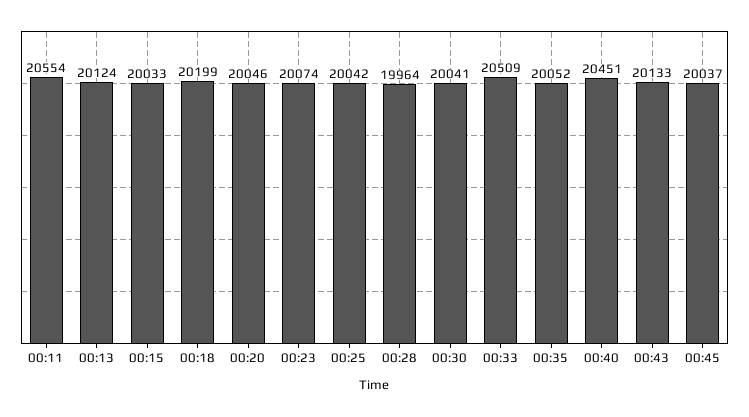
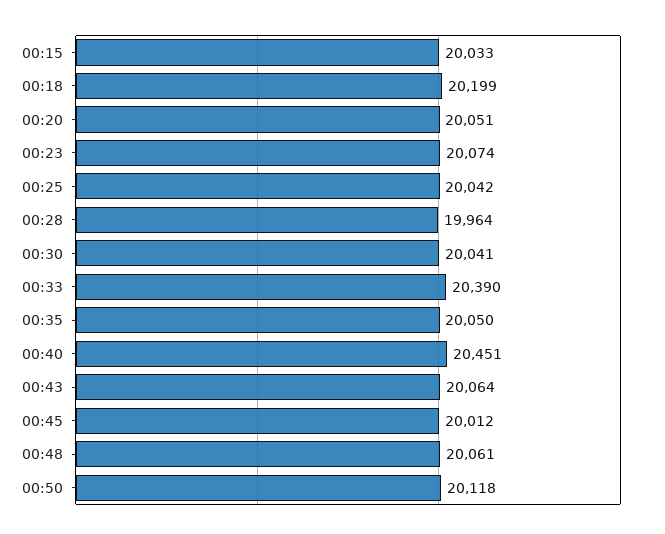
00:11: 20554 -> none
00:13: 20124 -> none
00:20: 20046 -> 20051
00:33: 20509 -> 20390
00:35: 20052 -> 20050
00:43: 20133 -> 20064
00:45: 20037 -> 20012
00:48: none -> 20061
00:50: none -> 20118

